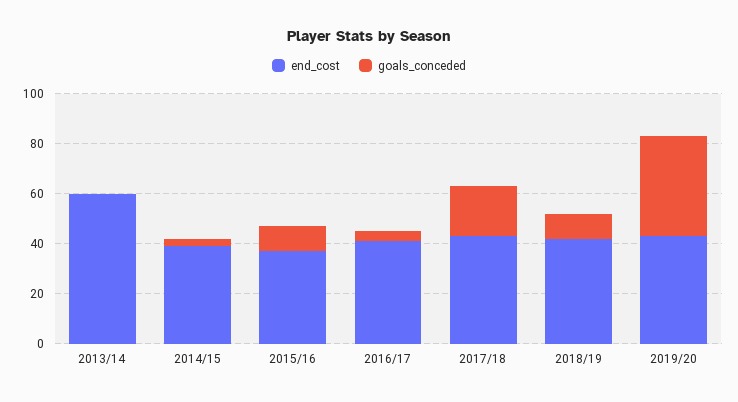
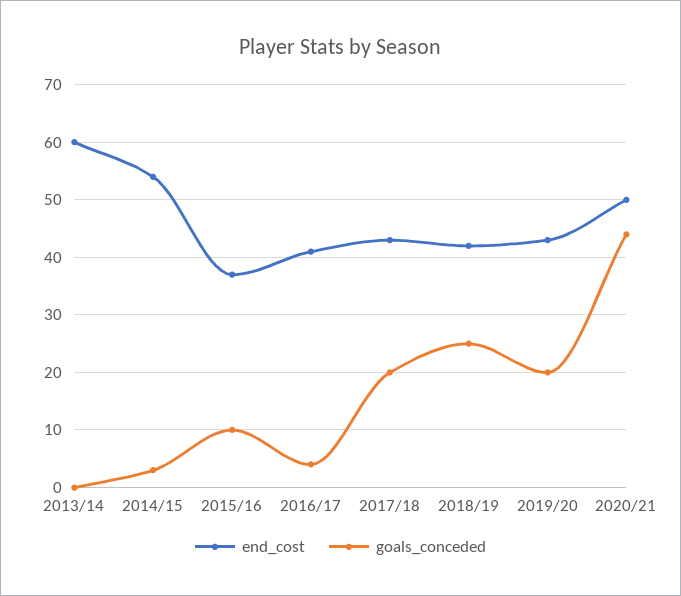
end_cost, 2014/15: 40 -> 55
goals_conceded, 2018/19: 10 -> 25
goals_conceded, 2019/20: 40 -> 20
end_cost, 2020/21: none -> 50
goals_conceded, 2020/21: none -> 45

